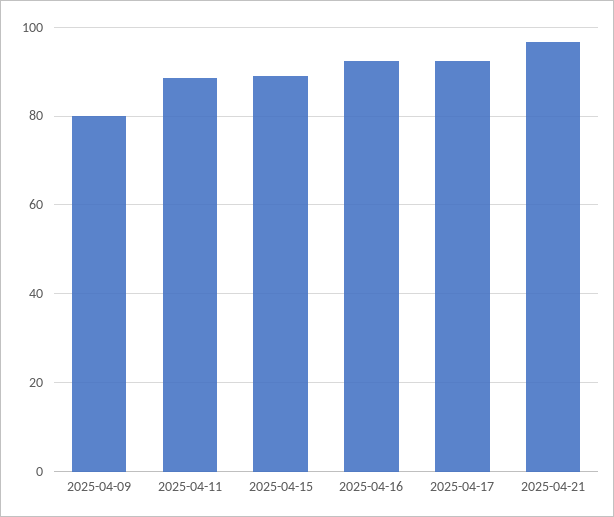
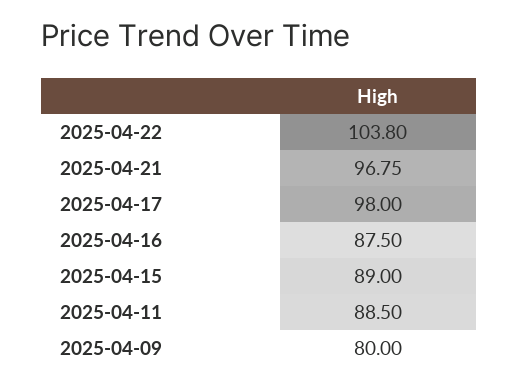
2025-04-16: 92 -> 87.5
2025-04-17: 92 -> 98
2025-04-22: none -> 103.8

